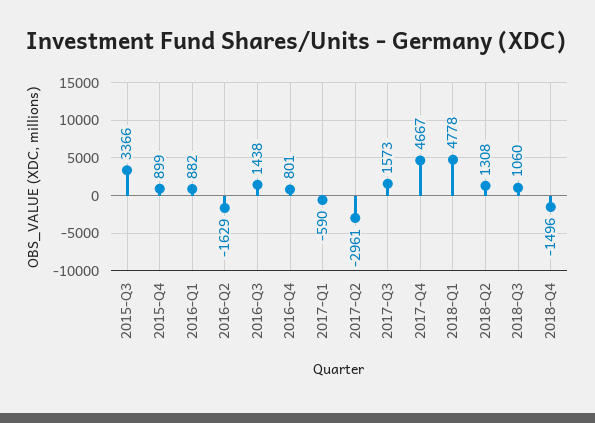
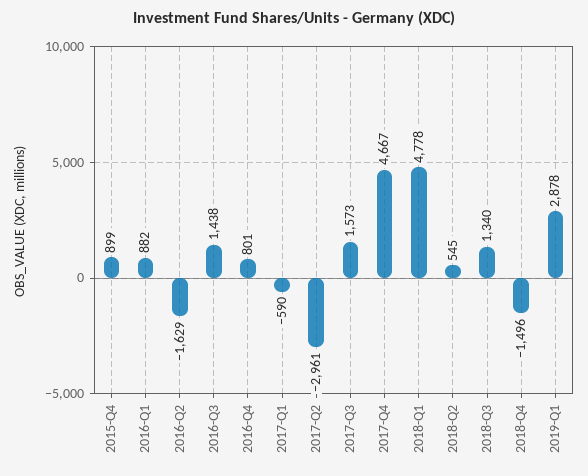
2015-Q3: 3366 -> none
2018-Q2: 1308 -> 545
2018-Q3: 1060 -> 1340
2019-Q1: none -> 2878

